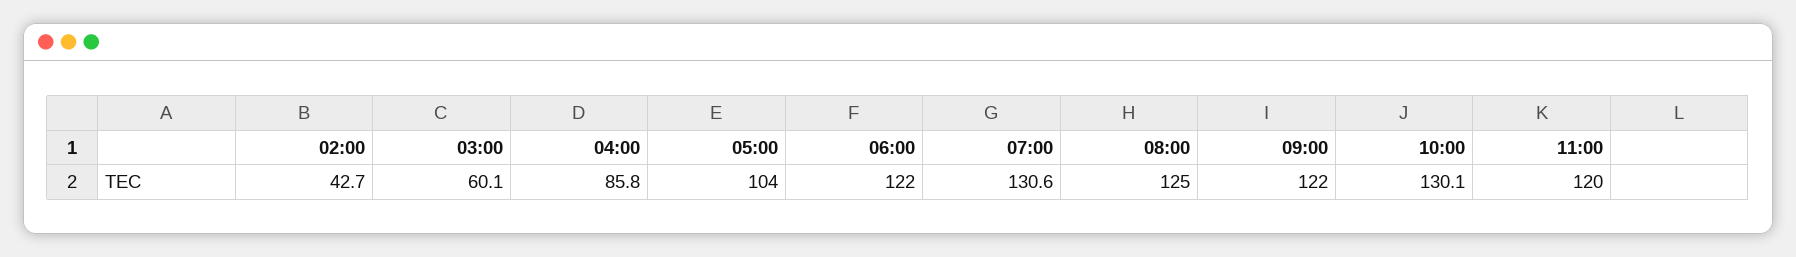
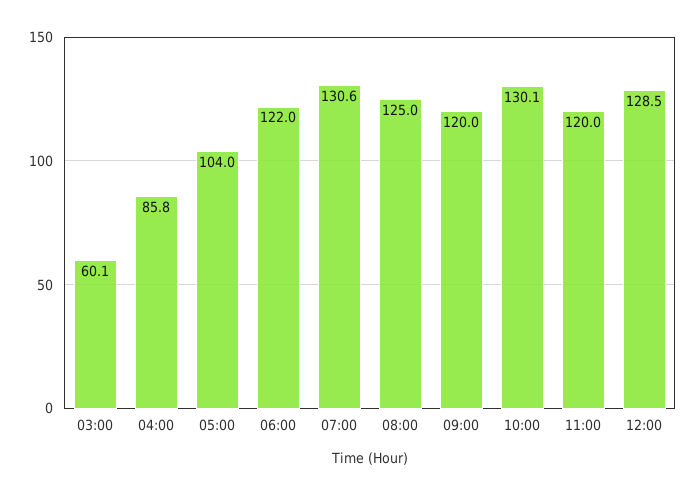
02:00: 42.7 -> none
09:00: 122 -> 120
12:00: none -> 128.5

